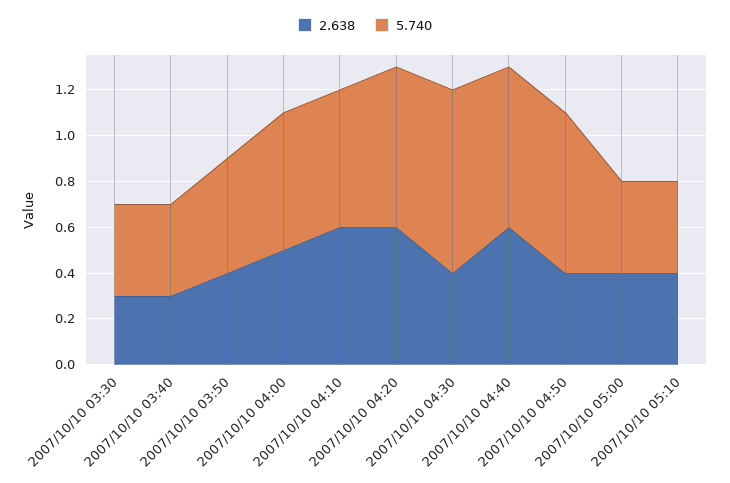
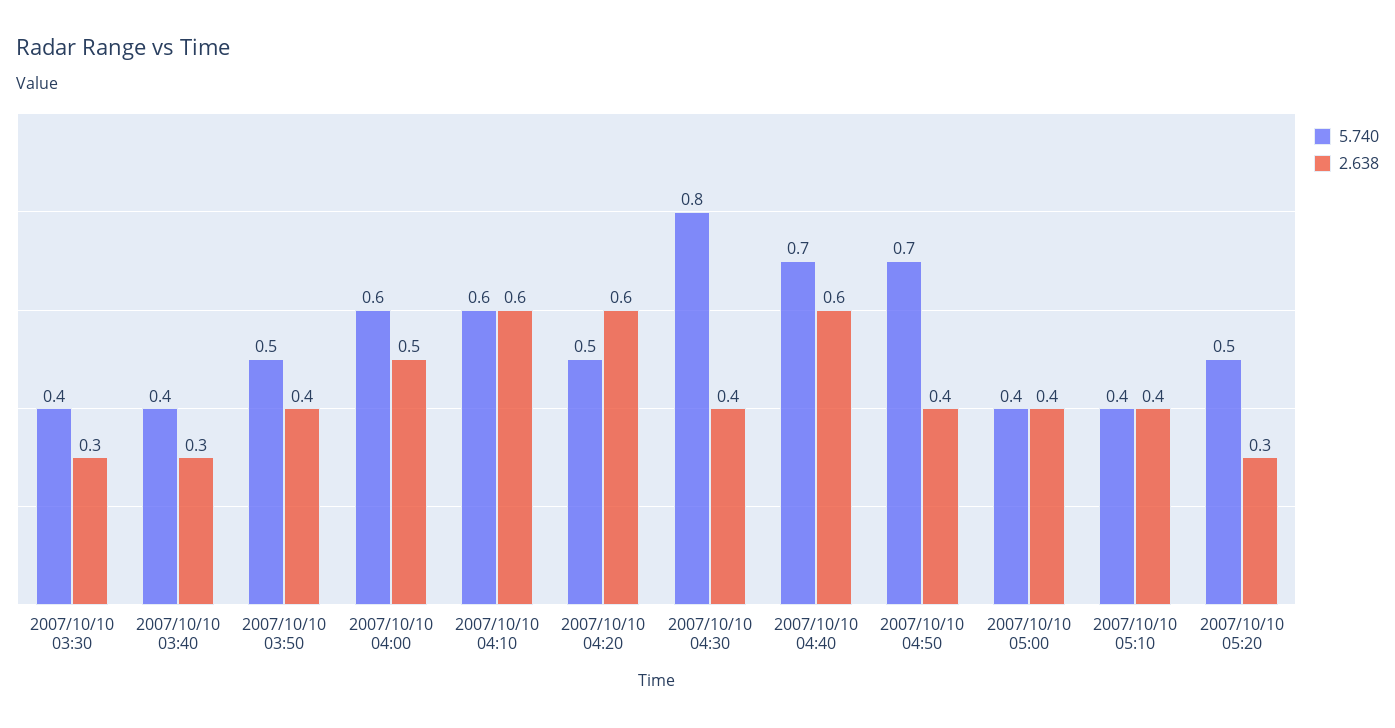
5.740, 2007/10/10 04:20: 0.7 -> 0.5
5.740, 2007/10/10 05:20: none -> 0.5
2.638, 2007/10/10 05:20: none -> 0.3

